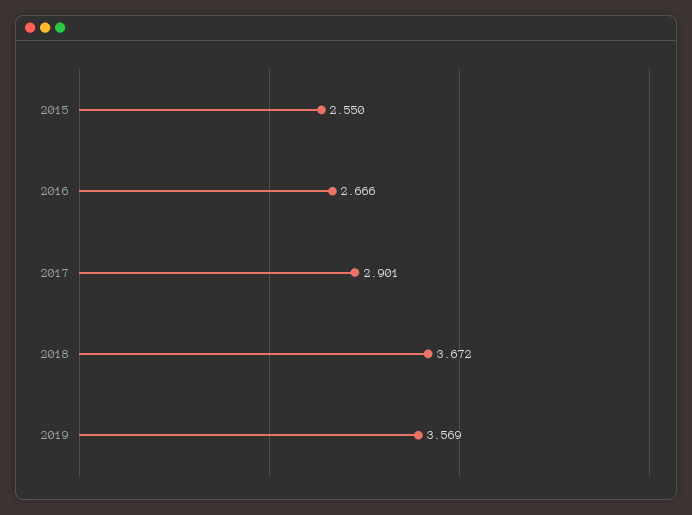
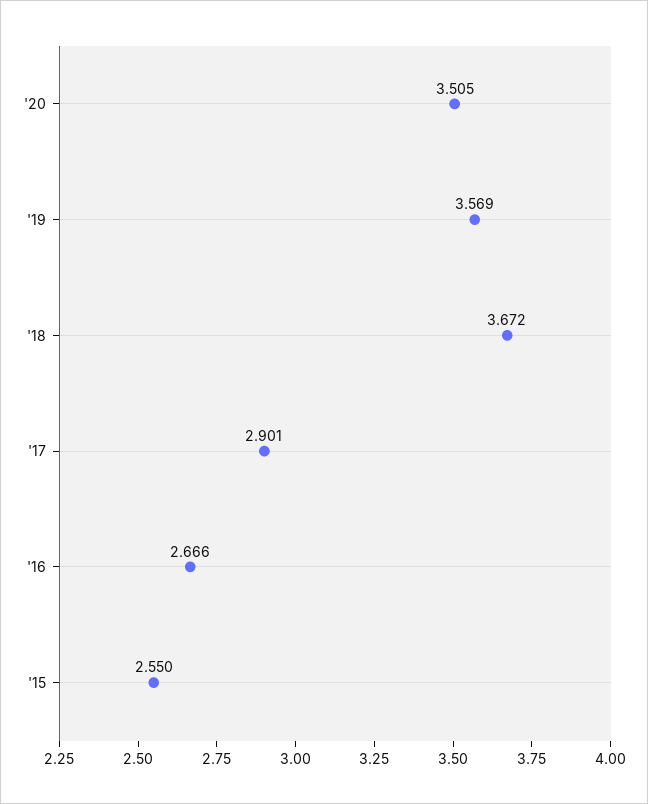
'20: none -> 3.505

